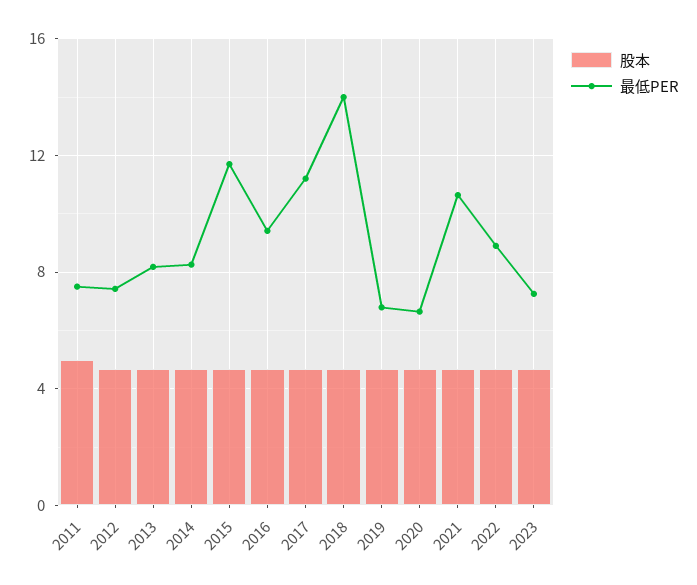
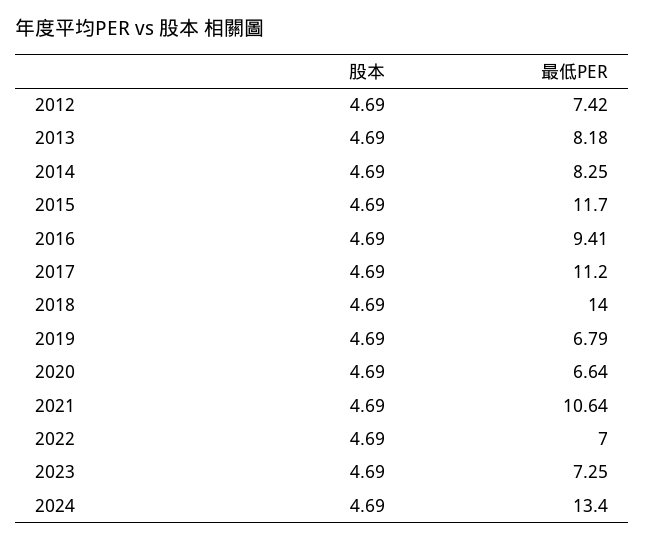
股本, 2011: 5 -> none
最低PER, 2011: 7.5 -> none
最低PER, 2022: 9 -> 7
股本, 2024: none -> 4.69
最低PER, 2024: none -> 13.4

